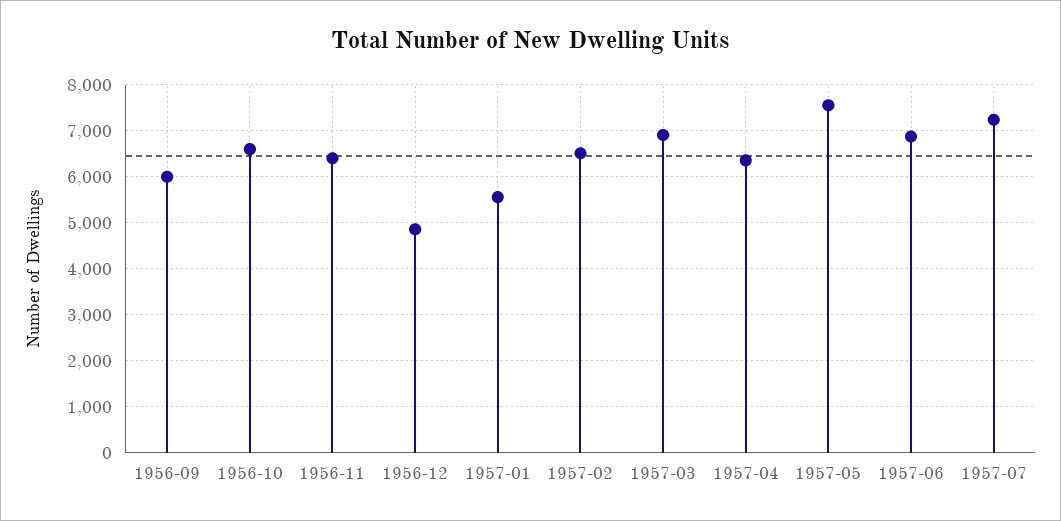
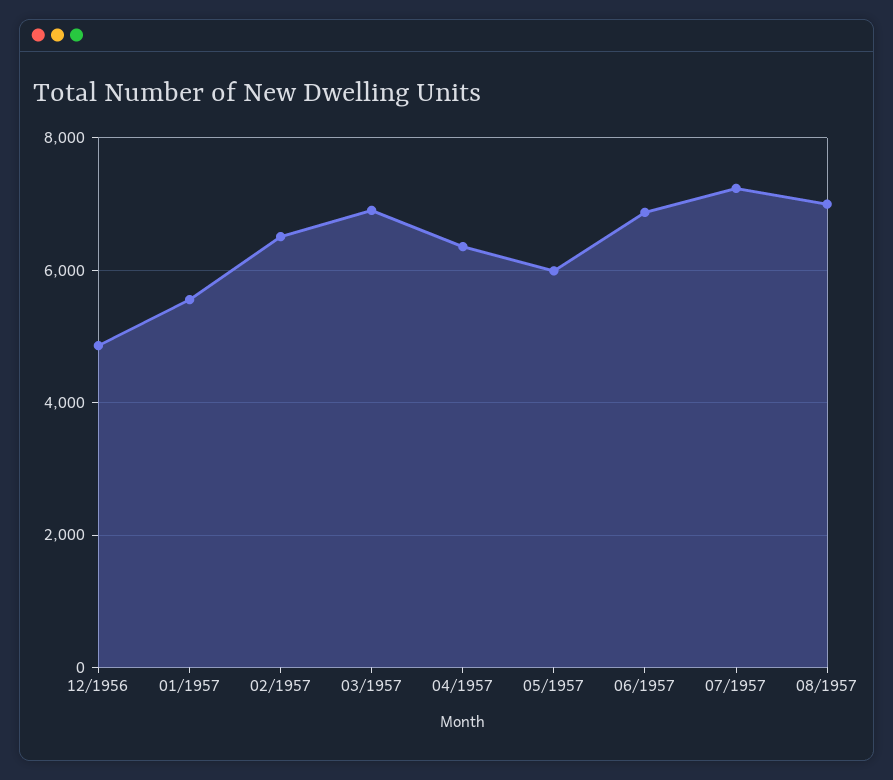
1956-09: 6000 -> none
1956-10: 6600 -> none
1956-11: 6400 -> none
1957-05: 7600 -> 6000
08/1957: none -> 7000

